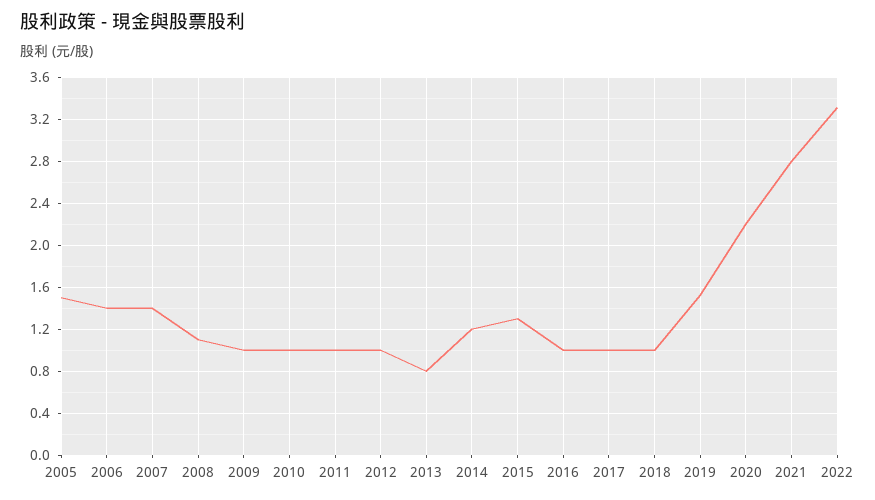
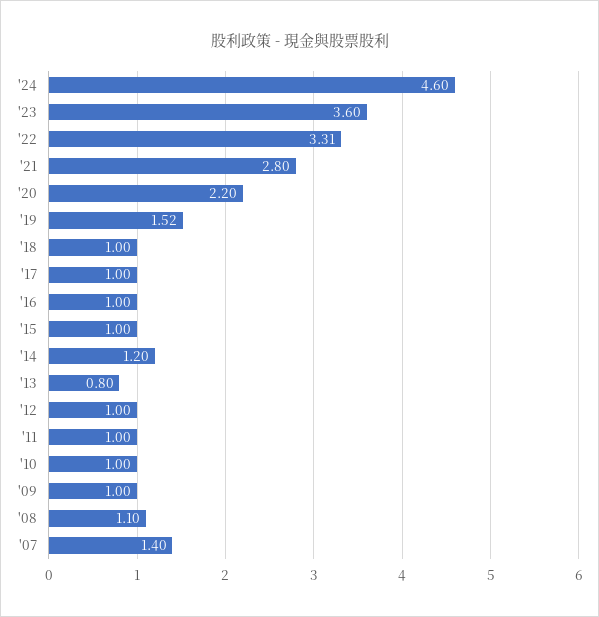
2005: 1.5 -> none
2006: 1.4 -> none
2015: 1.3 -> 1
'24: none -> 4.6
'23: none -> 3.6

